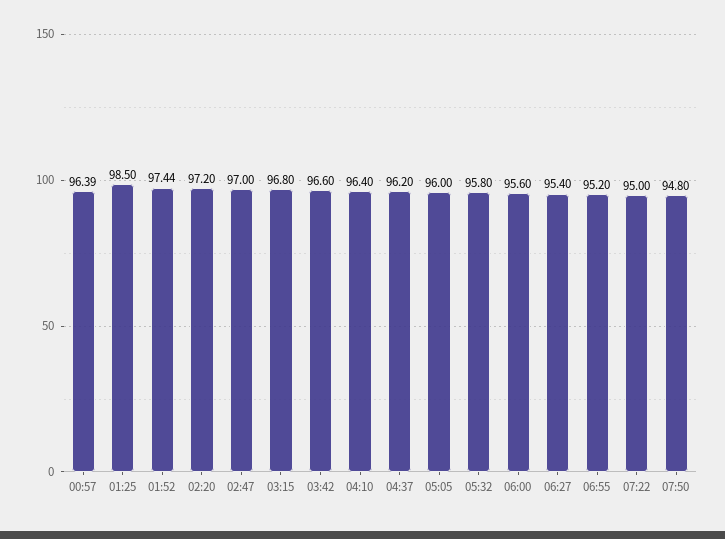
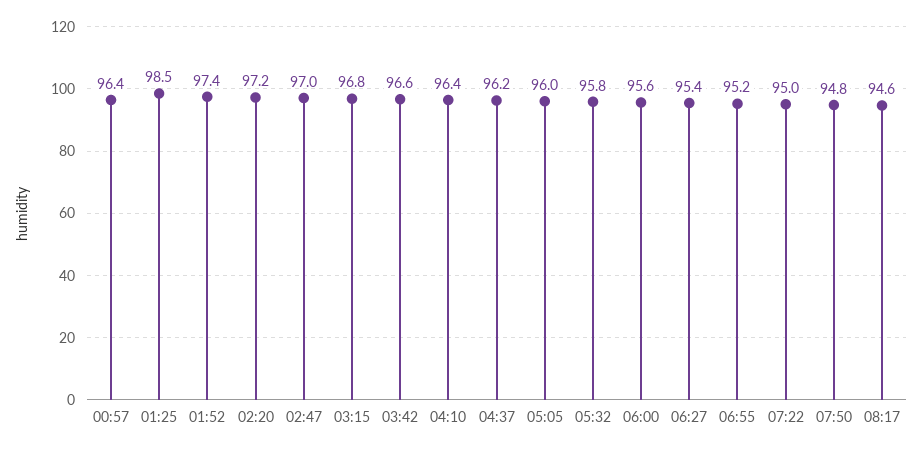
08:17: none -> 94.6

